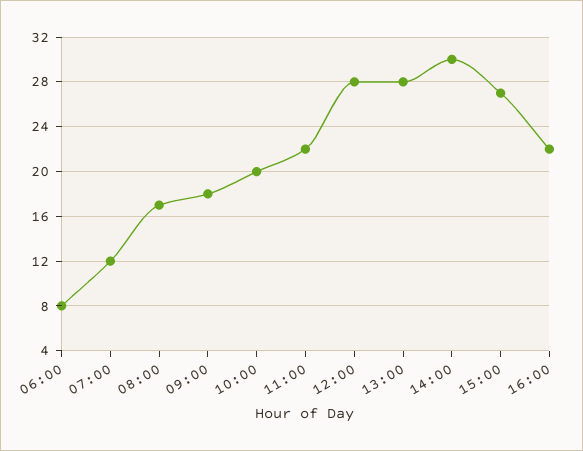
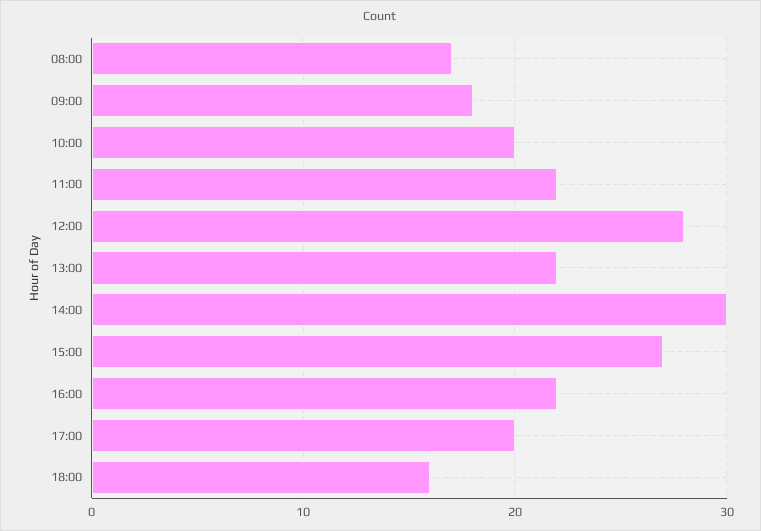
06:00: 8 -> none
07:00: 12 -> none
13:00: 28 -> 22
17:00: none -> 20
18:00: none -> 16

